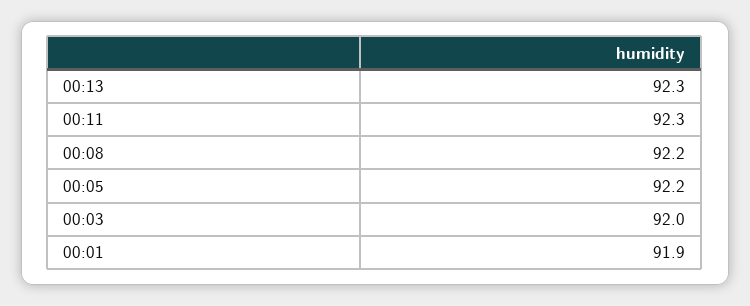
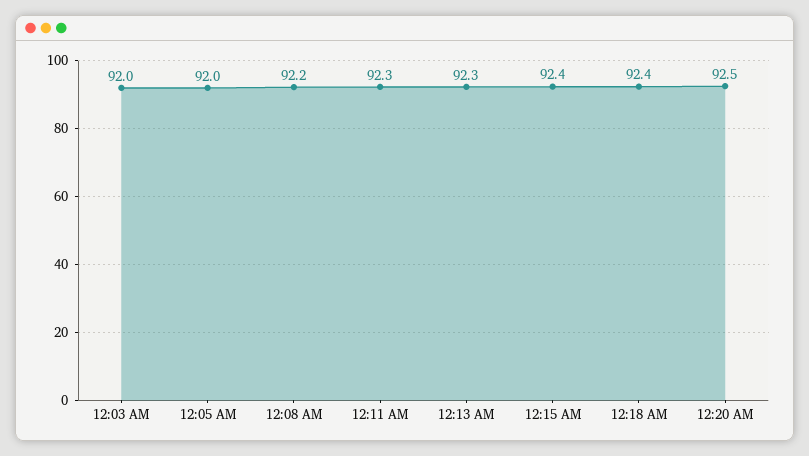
00:05: 92.2 -> 92
00:01: 91.9 -> none
12:15 AM: none -> 92.4
12:18 AM: none -> 92.4
12:20 AM: none -> 92.5

